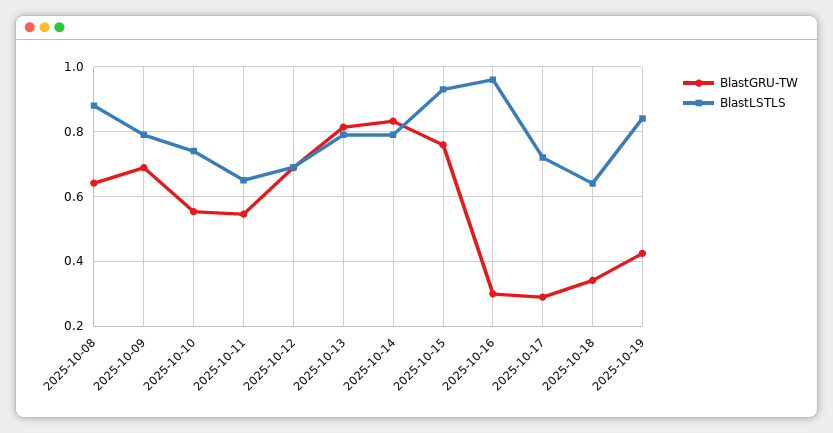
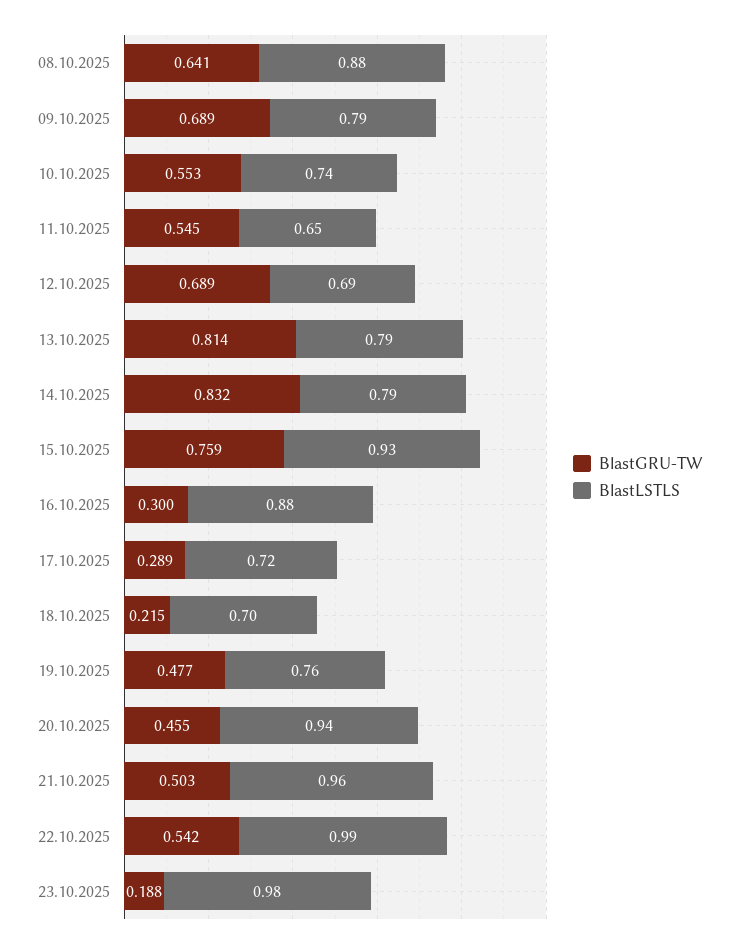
BlastLSTLS, 2025-10-16: 0.96 -> 0.88
BlastGRU-TW, 2025-10-18: 0.34 -> 0.215
BlastLSTLS, 2025-10-18: 0.64 -> 0.7
BlastGRU-TW, 2025-10-19: 0.42 -> 0.477
BlastLSTLS, 2025-10-19: 0.84 -> 0.76
BlastGRU-TW, 20.10.2025: none -> 0.455
BlastLSTLS, 20.10.2025: none -> 0.94
BlastGRU-TW, 21.10.2025: none -> 0.503
BlastLSTLS, 21.10.2025: none -> 0.96
BlastGRU-TW, 22.10.2025: none -> 0.542
BlastLSTLS, 22.10.2025: none -> 0.99
BlastGRU-TW, 23.10.2025: none -> 0.188
BlastLSTLS, 23.10.2025: none -> 0.98

